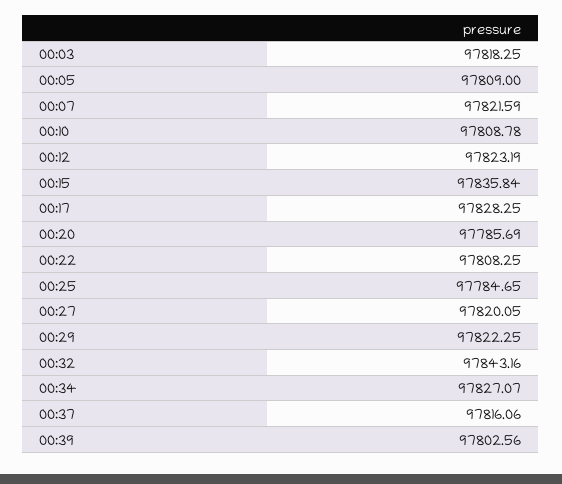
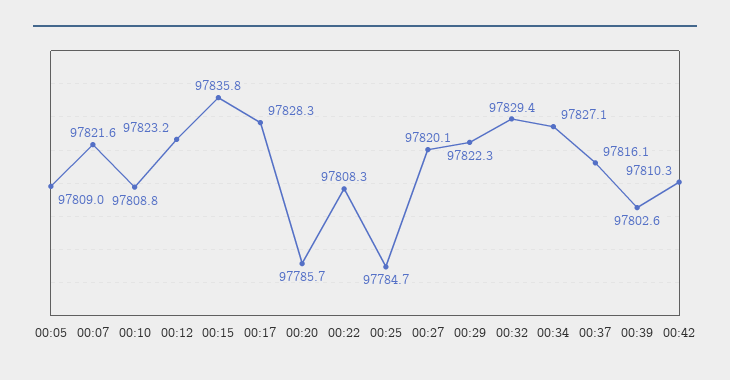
00:03: 97818.25 -> none
00:32: 97843.16 -> 97829.4
00:42: none -> 97810.3

